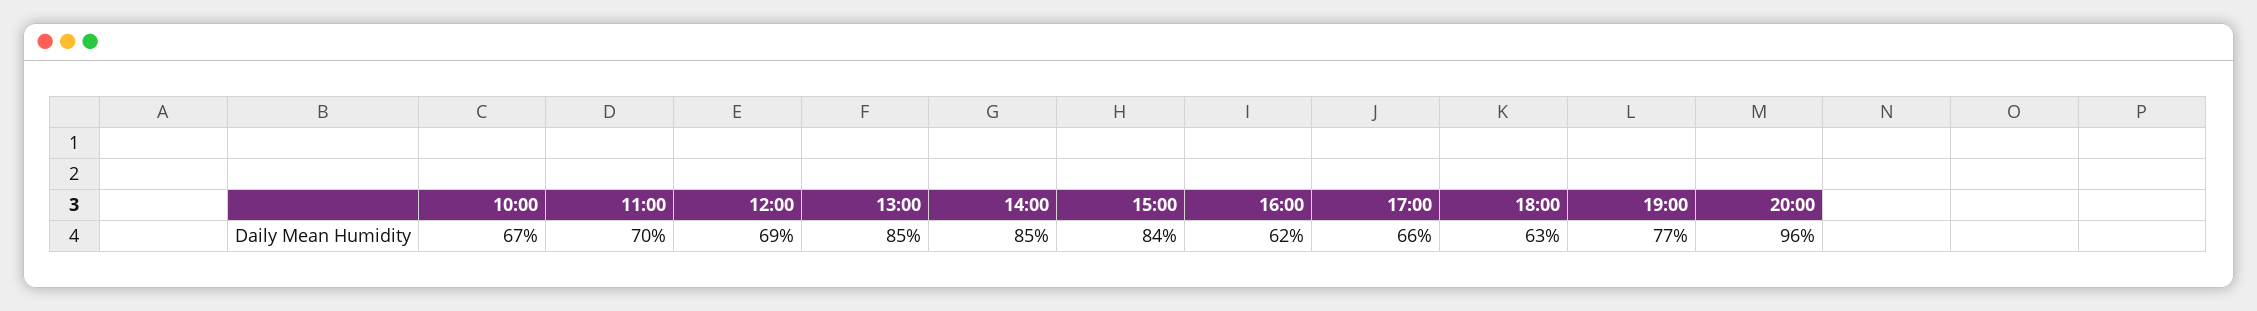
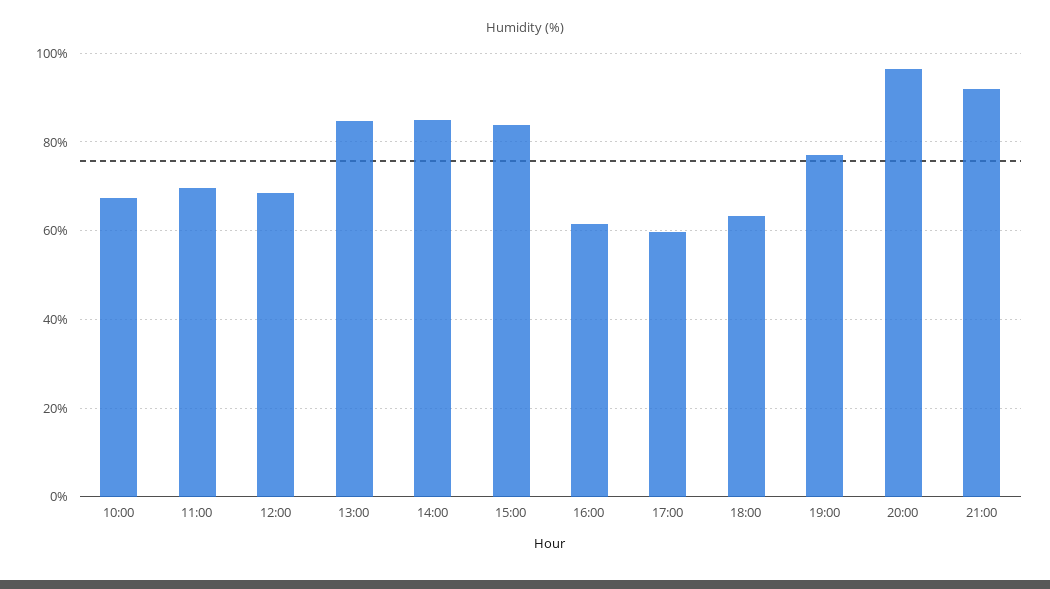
17:00: 66 -> 60
21:00: none -> 92

